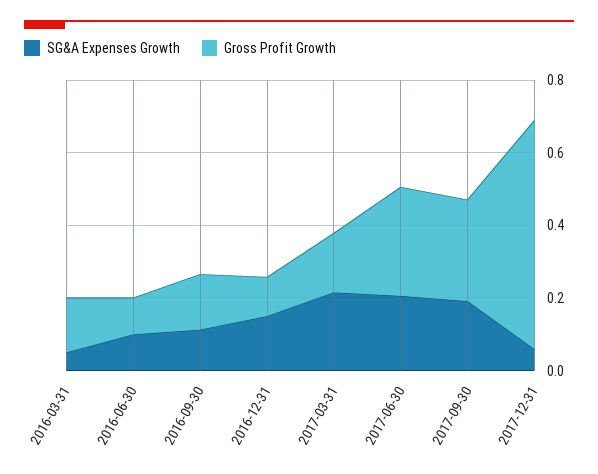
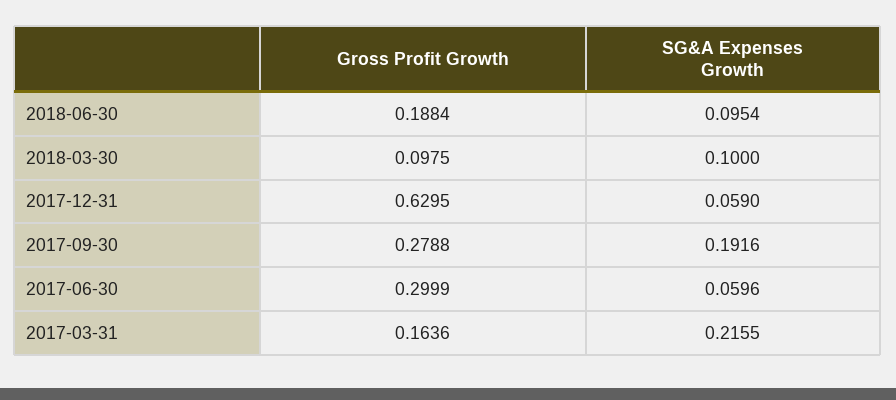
SG&A Expenses Growth, 2016-03-31: 0.05 -> none
Gross Profit Growth, 2016-03-31: 0.15 -> none
SG&A Expenses Growth, 2016-06-30: 0.1 -> none
Gross Profit Growth, 2016-06-30: 0.1 -> none
SG&A Expenses Growth, 2016-09-30: 0.1 -> none
Gross Profit Growth, 2016-09-30: 0.15 -> none
SG&A Expenses Growth, 2016-12-31: 0.15 -> none
Gross Profit Growth, 2016-12-31: 0.1 -> none
SG&A Expenses Growth, 2017-06-30: 0.2 -> 0.0596
Gross Profit Growth, 2018-06-30: none -> 0.1884
SG&A Expenses Growth, 2018-06-30: none -> 0.0954
Gross Profit Growth, 2018-03-30: none -> 0.0975
SG&A Expenses Growth, 2018-03-30: none -> 0.1

